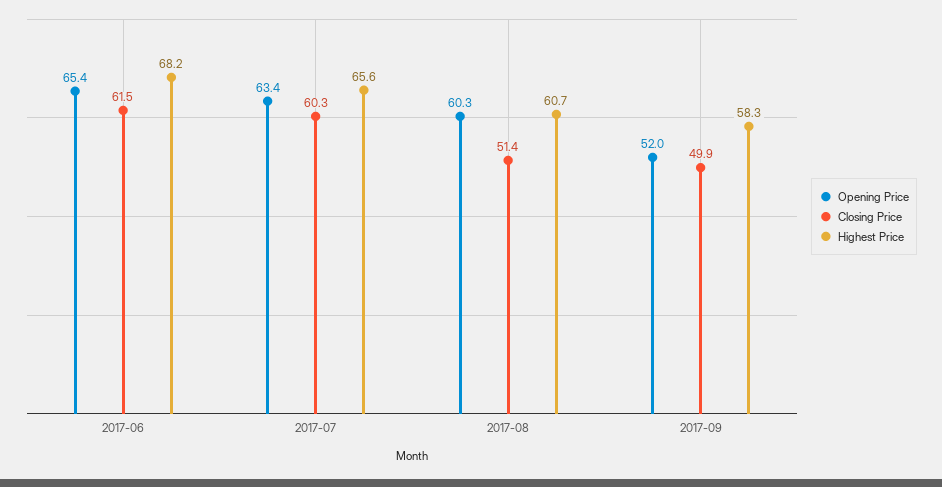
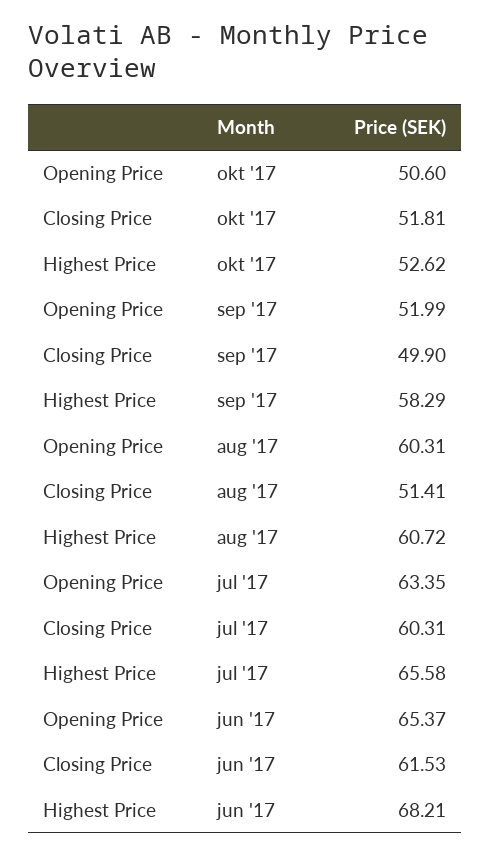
Opening Price, okt '17: none -> 50.6
Closing Price, okt '17: none -> 51.81
Highest Price, okt '17: none -> 52.62

